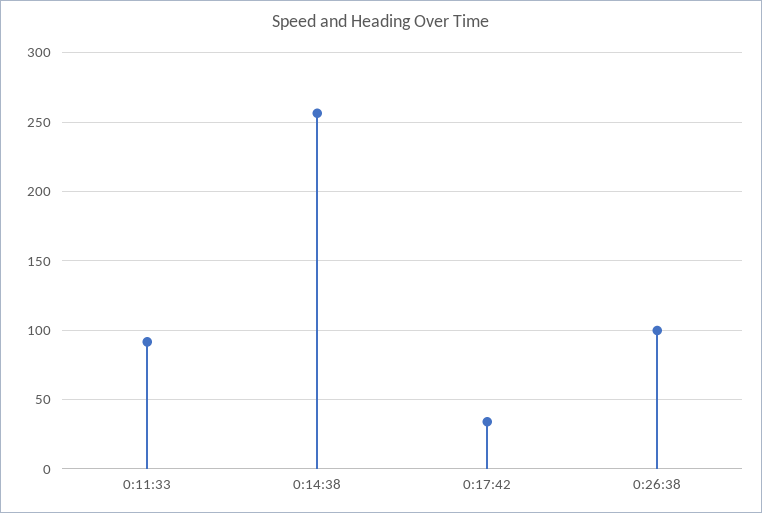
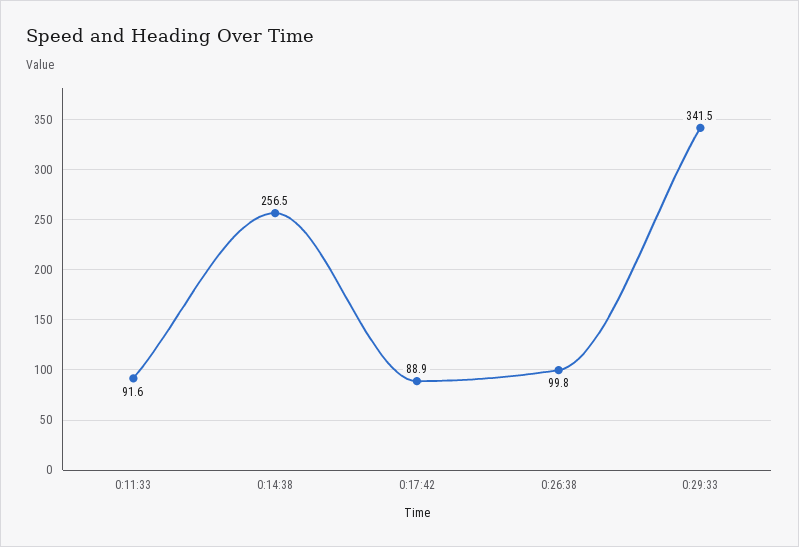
0:17:42: 35 -> 88.9
0:29:33: none -> 341.5

